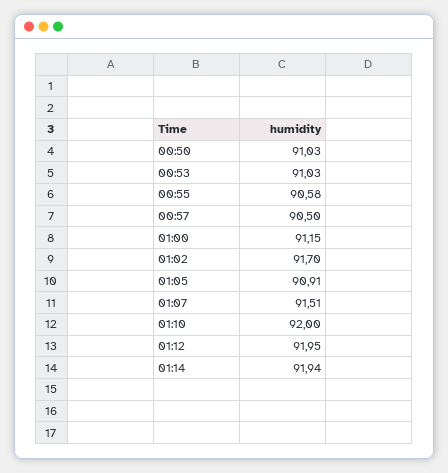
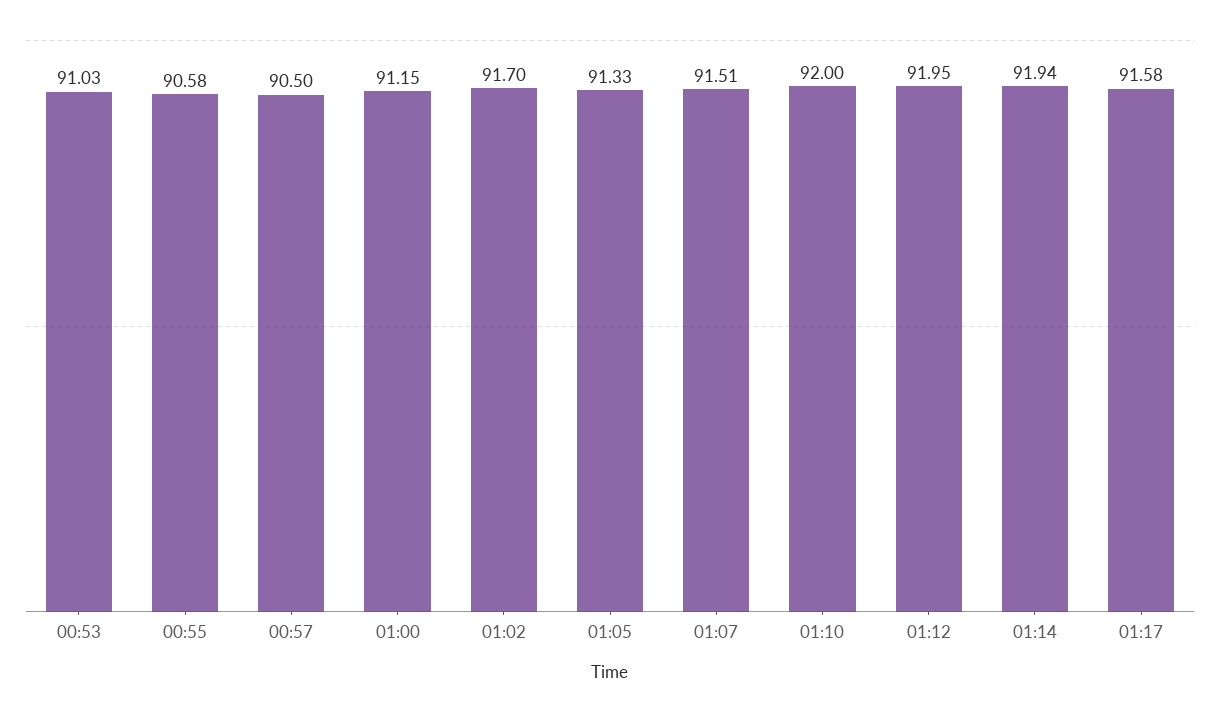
00:50: 91.03 -> none
01:05: 90.91 -> 91.33
01:17: none -> 91.58

